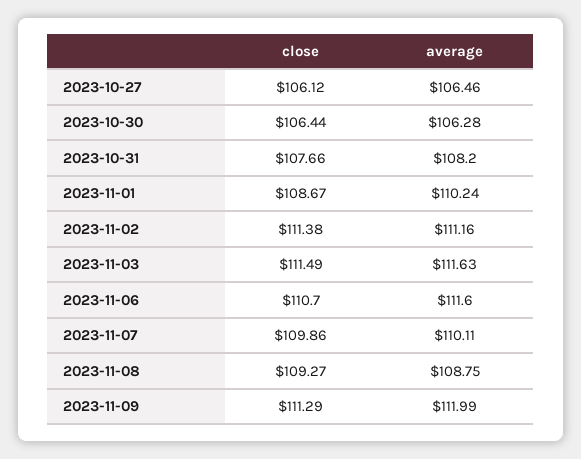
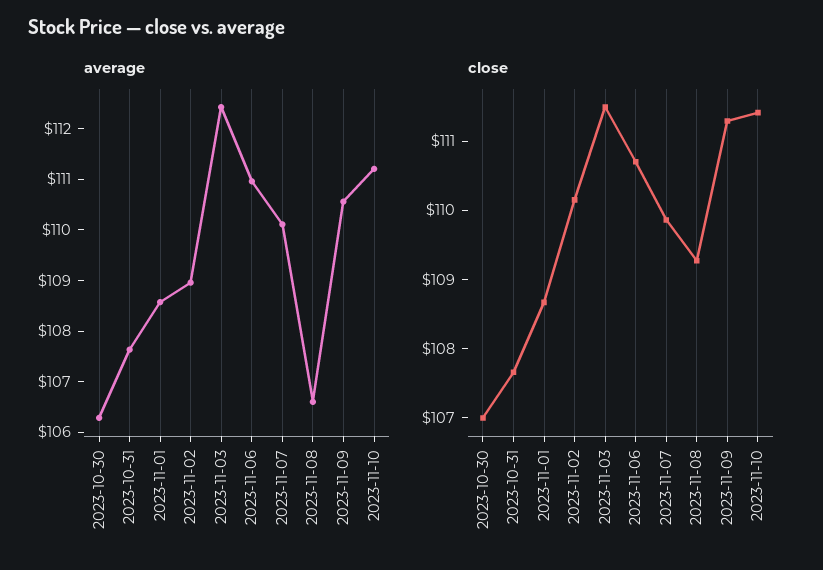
close, 2023-10-27: 106.12 -> none
average, 2023-10-27: 106.46 -> none
close, 2023-10-30: 106.44 -> 107
average, 2023-10-31: 108.2 -> 107.6
average, 2023-11-01: 110.24 -> 108.6
close, 2023-11-02: 111.38 -> 110.2
average, 2023-11-02: 111.16 -> 109
average, 2023-11-03: 111.63 -> 112.4
average, 2023-11-06: 111.6 -> 111
average, 2023-11-08: 108.75 -> 106.6
average, 2023-11-09: 111.99 -> 110.6
average, 2023-11-10: none -> 111.2
close, 2023-11-10: none -> 111.4

